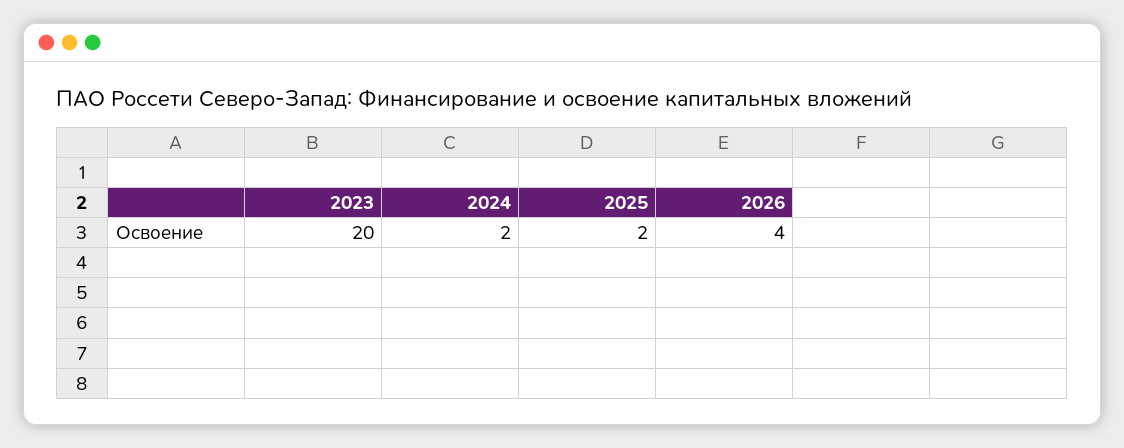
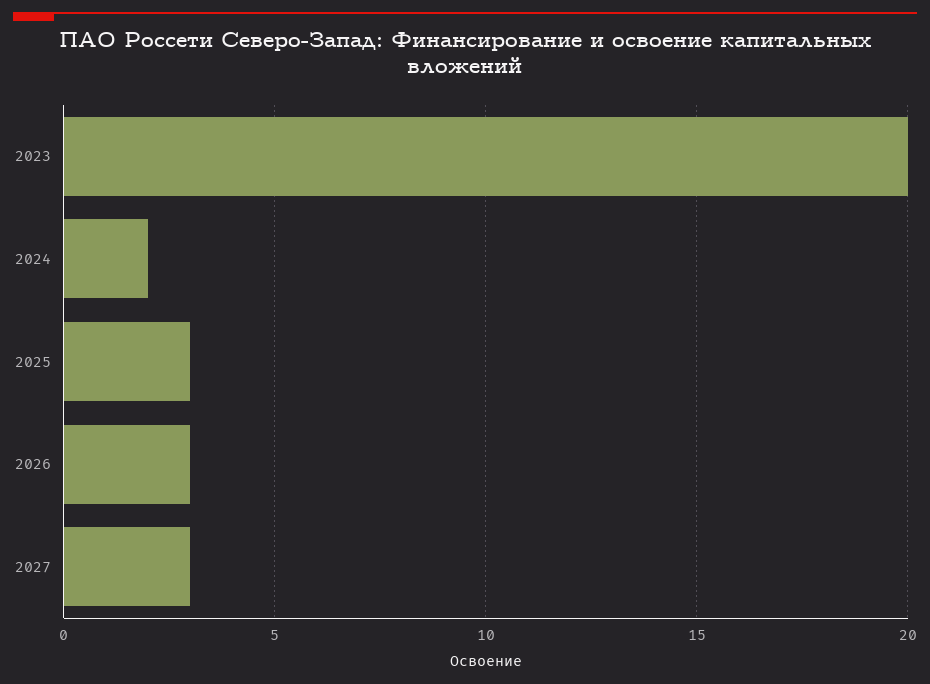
2025: 2 -> 3
2026: 4 -> 3
2027: none -> 3

